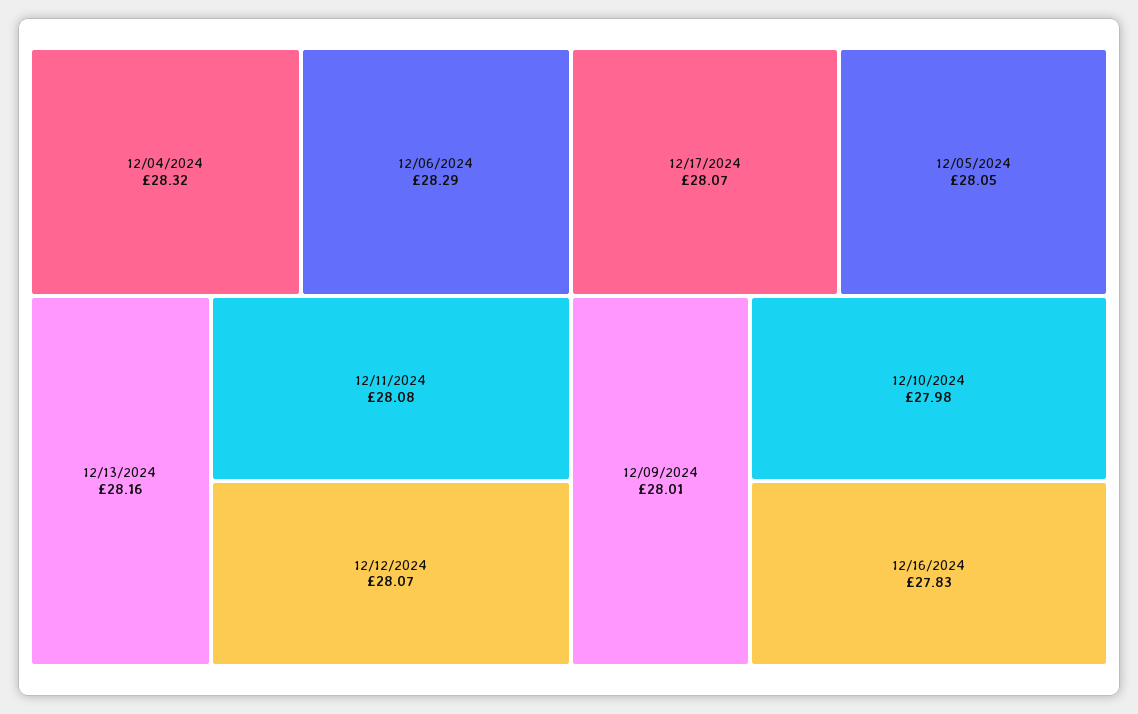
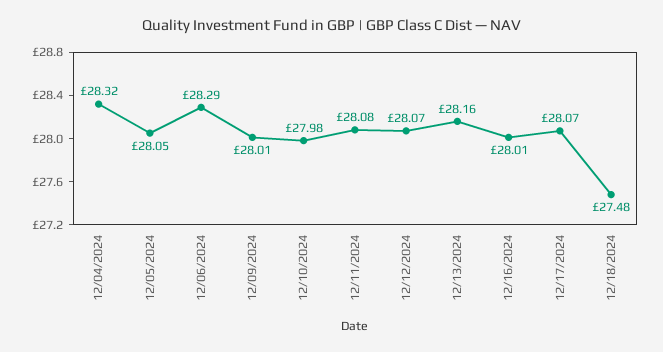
12/16/2024: 27.83 -> 28.01
12/18/2024: none -> 27.48

